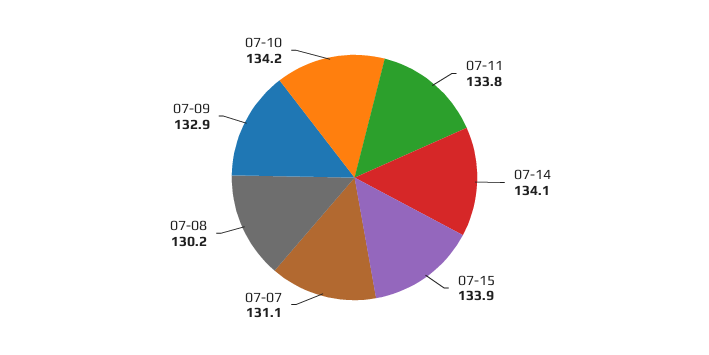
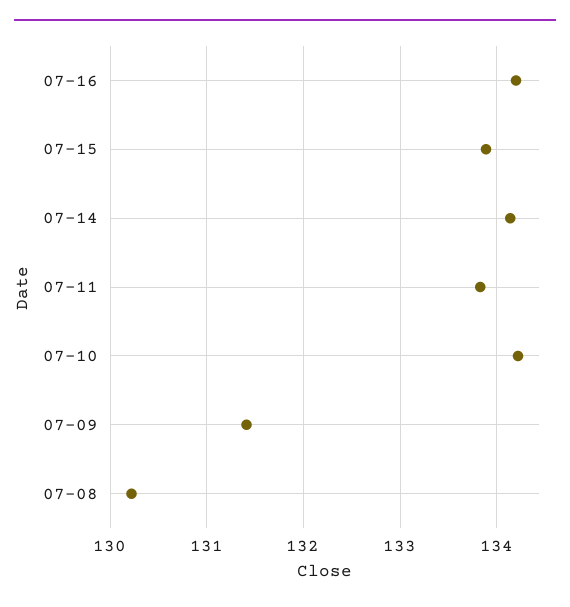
07-07: 131.1 -> none
07-09: 132.9 -> 131.4
07-16: none -> 134.2

